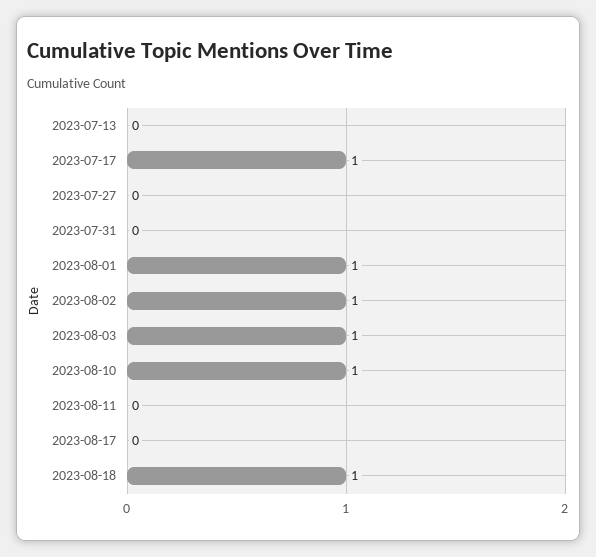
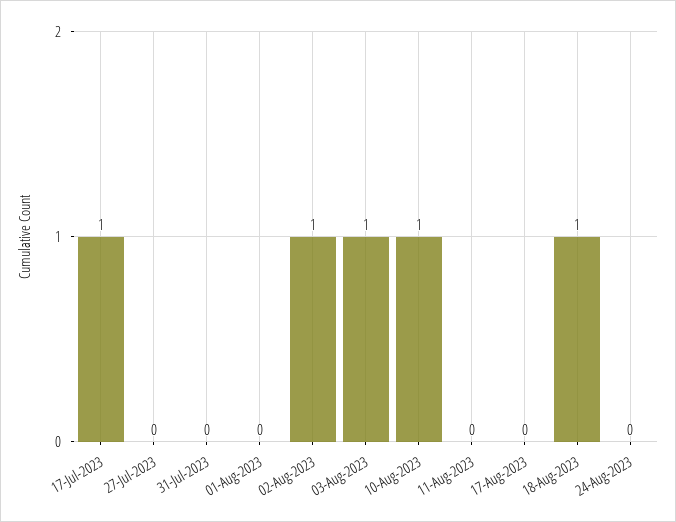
2023-07-13: 0 -> none
2023-08-01: 1 -> 0
24-Aug-2023: none -> 0

